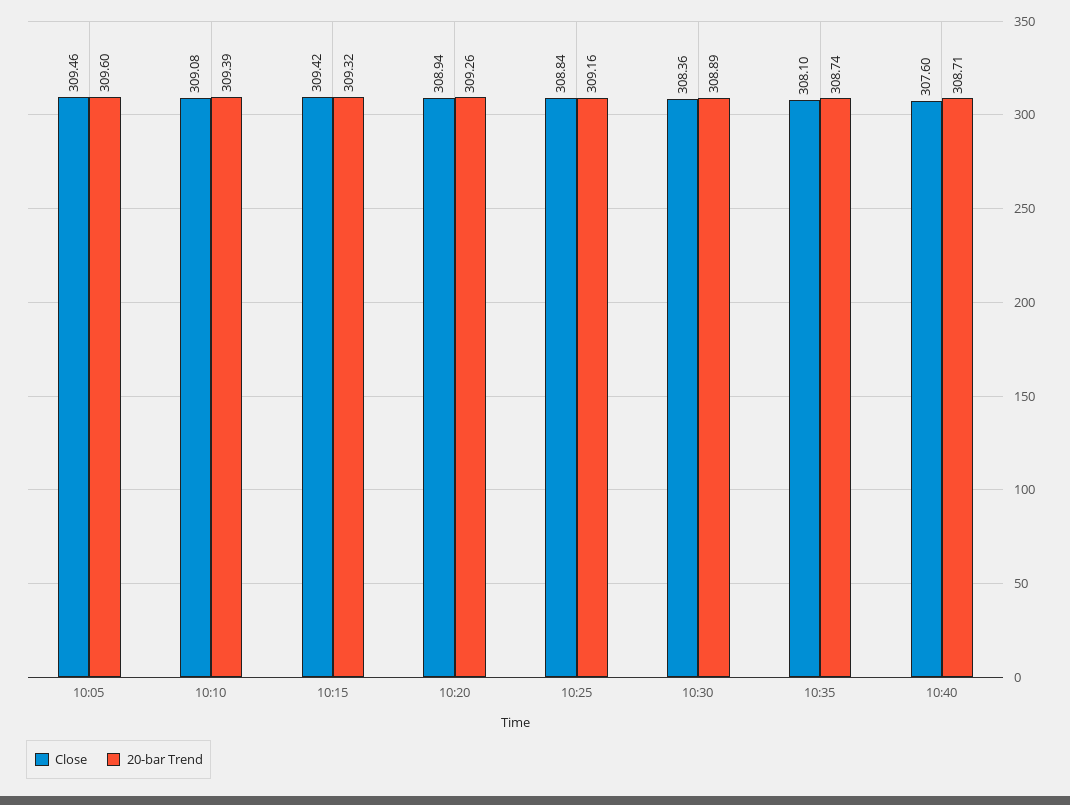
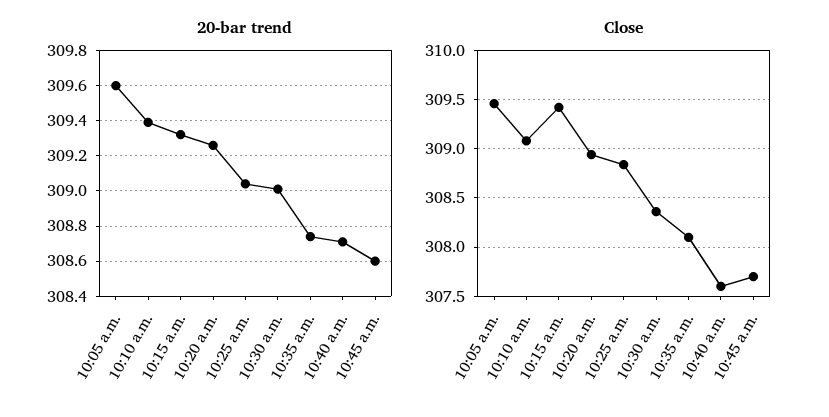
20-bar Trend, 10:25: 309.16 -> 309.05
20-bar Trend, 10:30: 308.89 -> 309
20-bar Trend, 10:45 a.m.: none -> 308.6
Close, 10:45 a.m.: none -> 307.7

